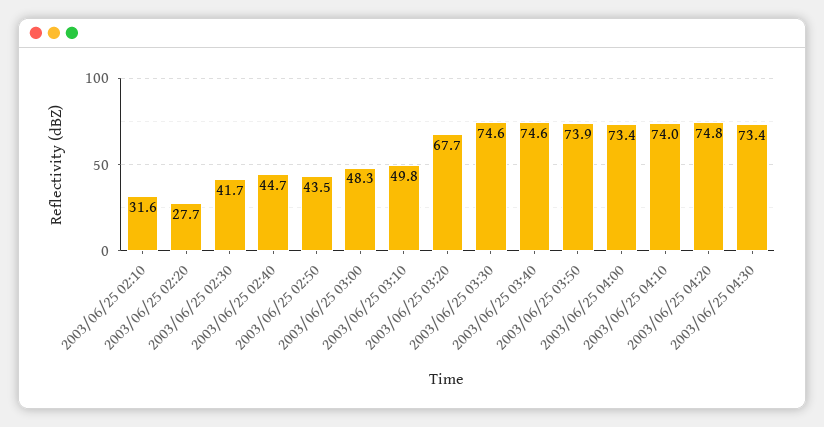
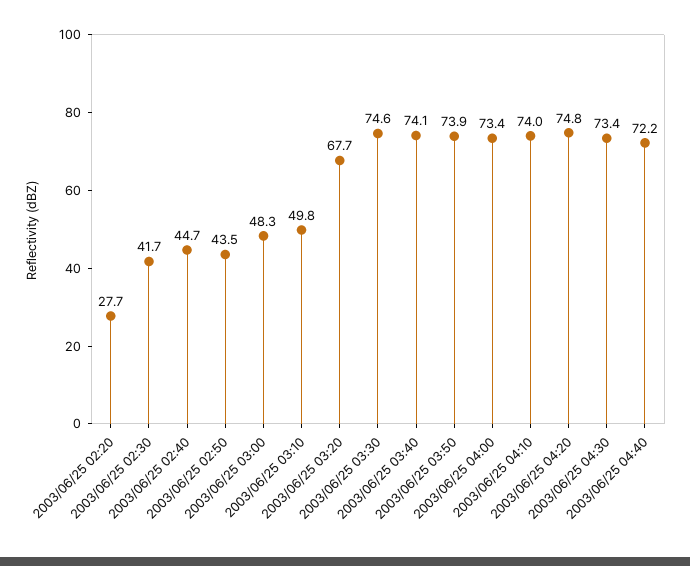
2003/06/25 02:10: 31.6 -> none
2003/06/25 03:40: 74.6 -> 74.1
2003/06/25 04:40: none -> 72.2

